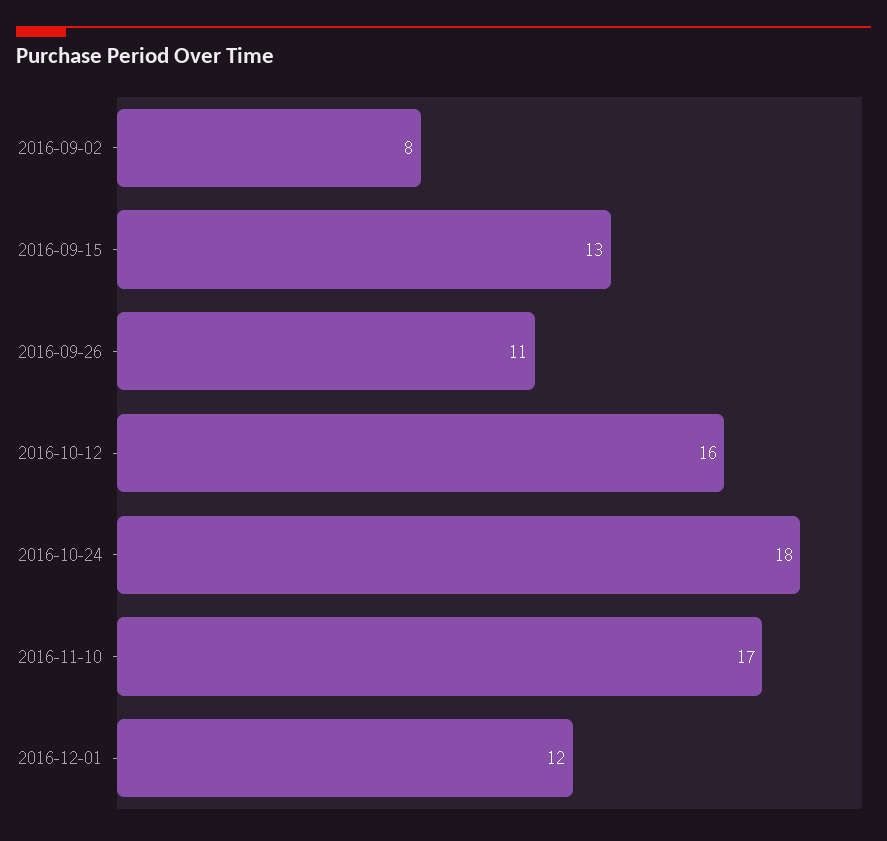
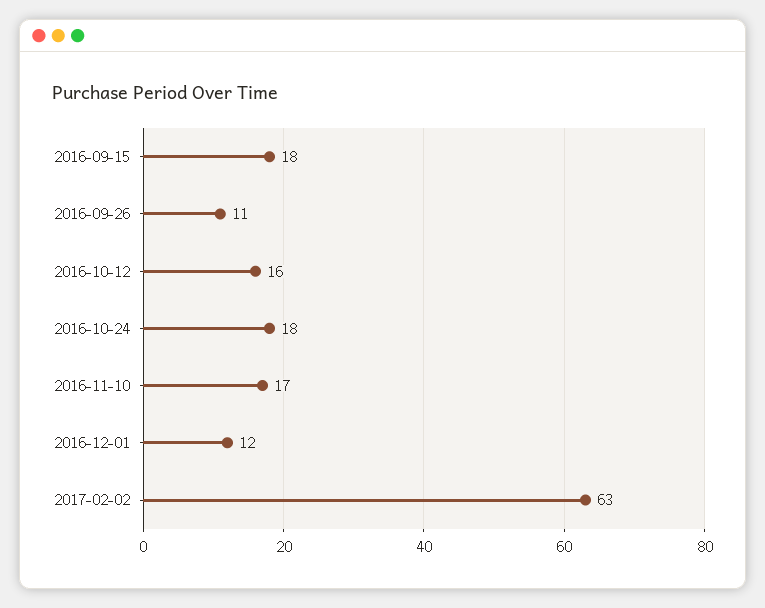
2016-09-02: 8 -> none
2016-09-15: 13 -> 18
2017-02-02: none -> 63

